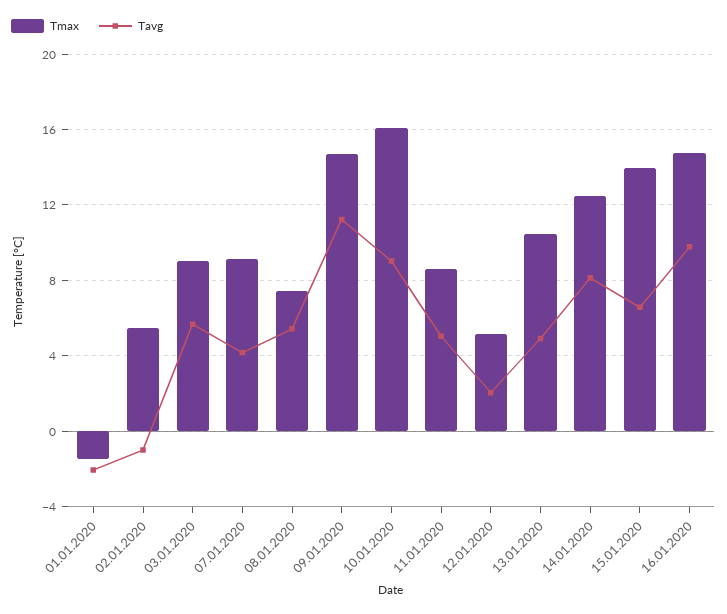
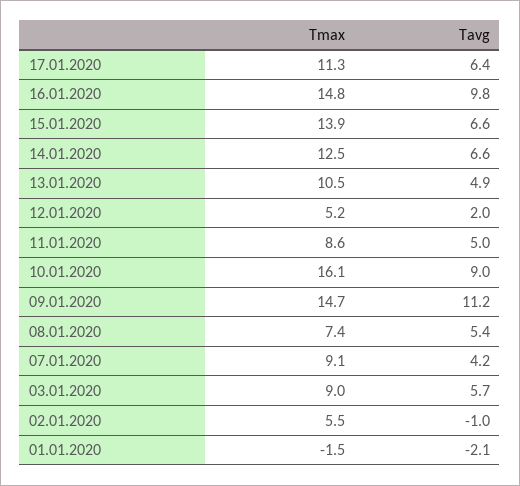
Tavg, 14.01.2020: 8 -> 6.6
Tmax, 17.01.2020: none -> 11.3
Tavg, 17.01.2020: none -> 6.4

